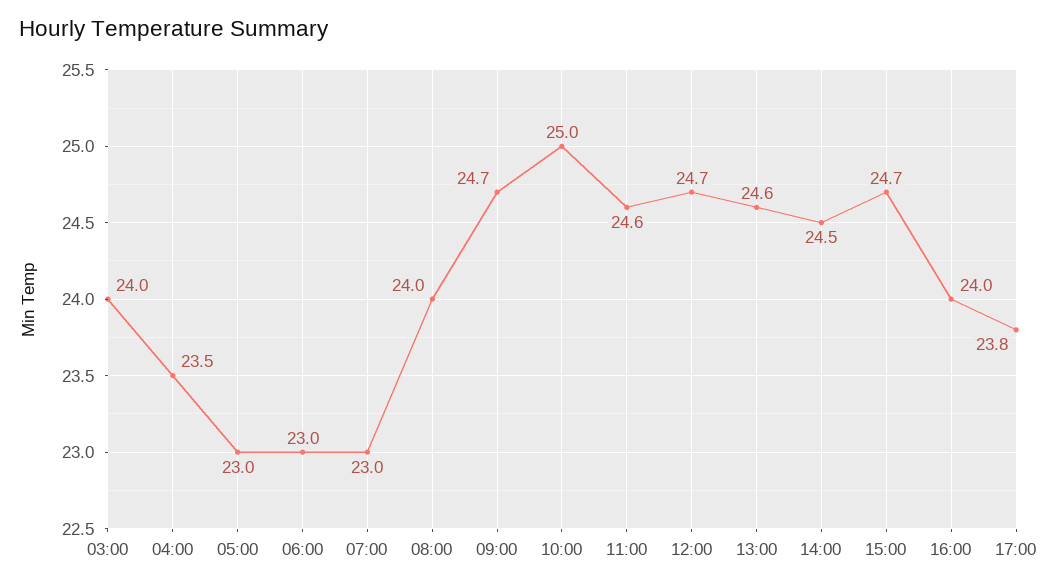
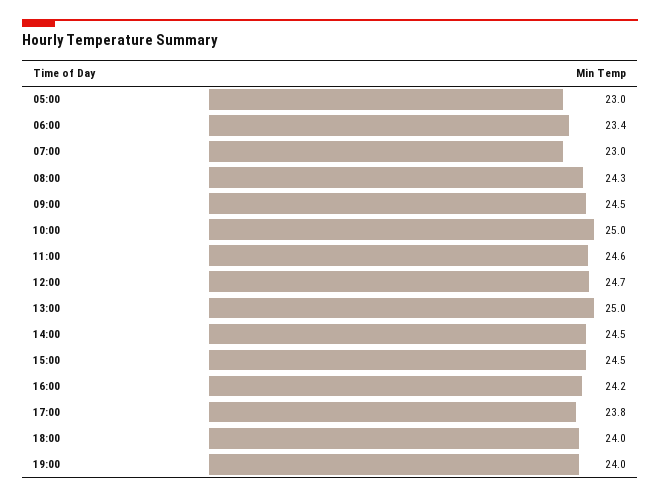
03:00: 24 -> none
04:00: 23.5 -> none
06:00: 23 -> 23.4
08:00: 24 -> 24.3
09:00: 24.7 -> 24.5
13:00: 24.6 -> 25
15:00: 24.7 -> 24.5
16:00: 24 -> 24.2
18:00: none -> 24
19:00: none -> 24

